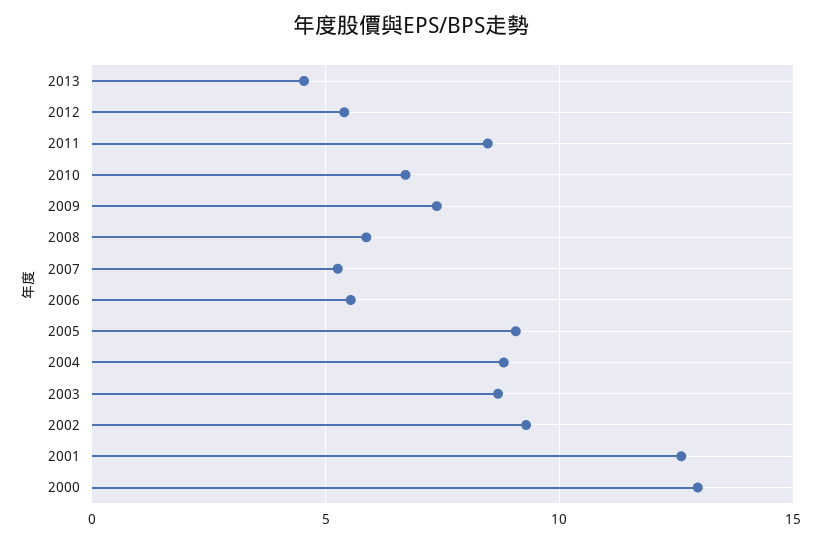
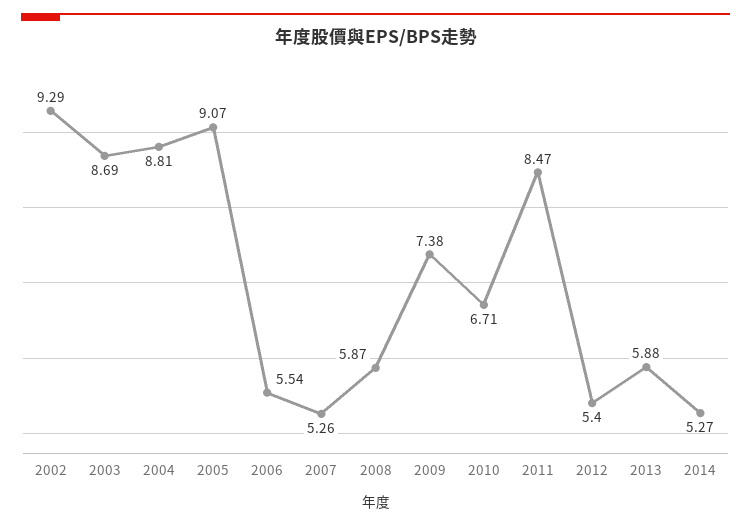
2013: 4.5 -> 5.88
2001: 12.5 -> none
2000: 13 -> none
2014: none -> 5.27

